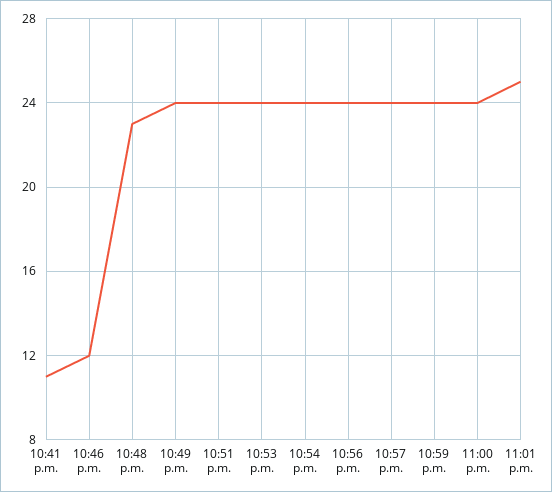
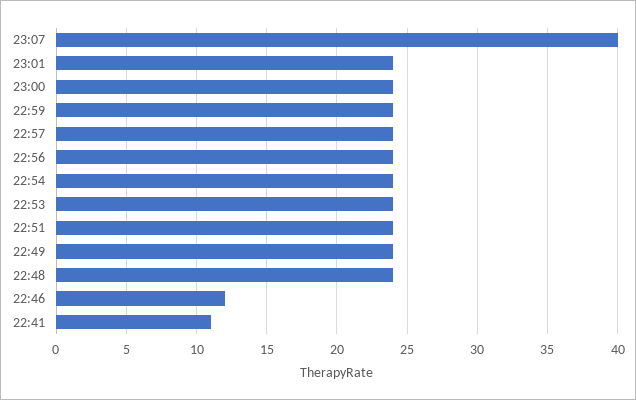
10:48 p.m.: 23 -> 24
11:01 p.m.: 25 -> 24
23:07: none -> 40

